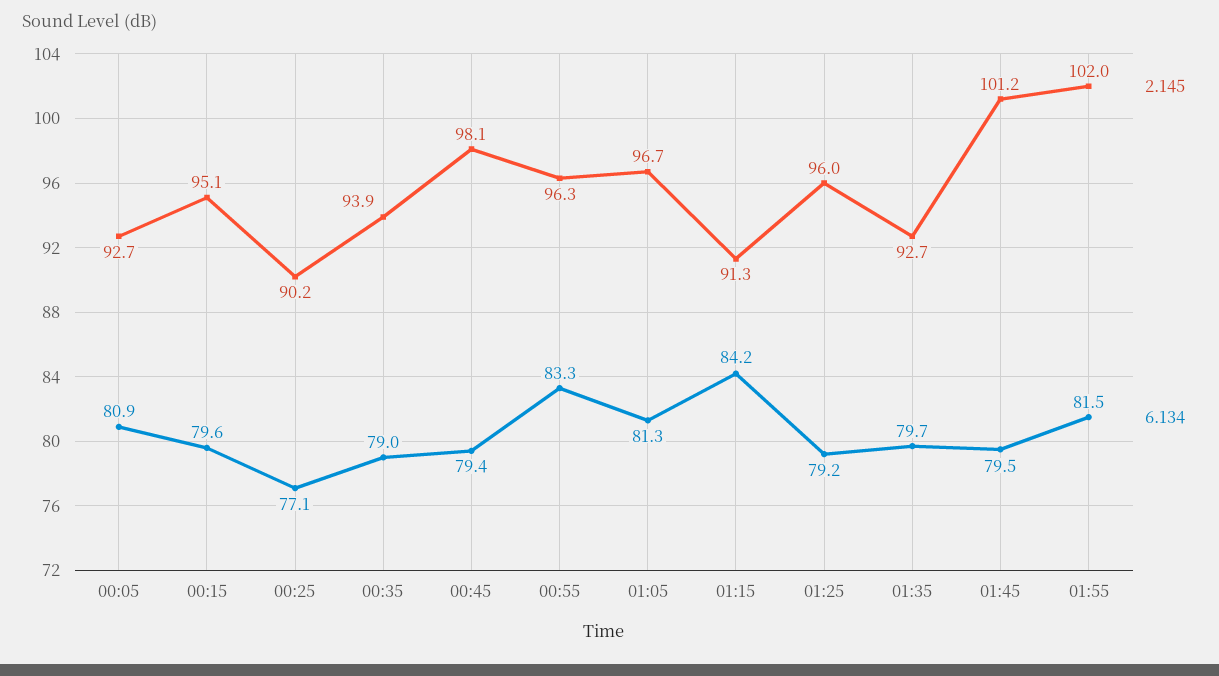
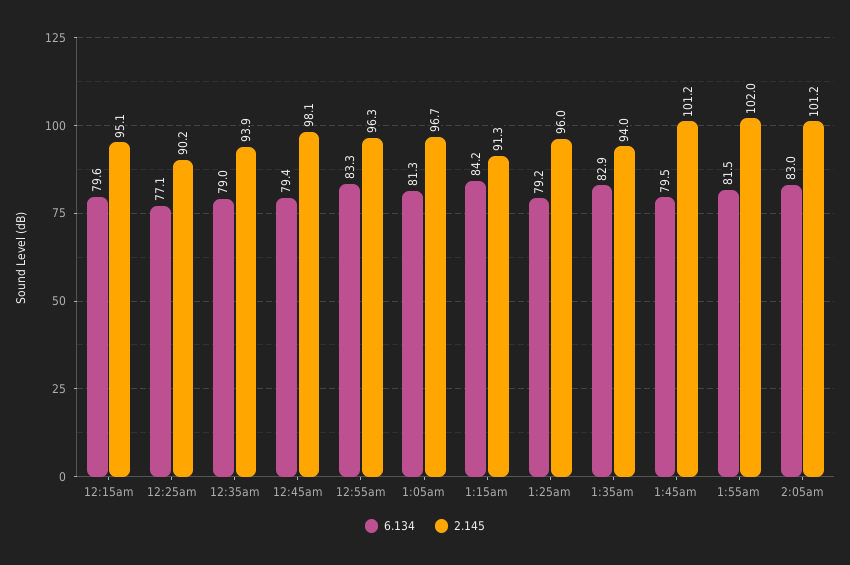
2.145, 00:05: 92.7 -> none
6.134, 00:05: 80.9 -> none
2.145, 01:35: 92.7 -> 94
6.134, 01:35: 79.7 -> 82.9
6.134, 2:05am: none -> 83
2.145, 2:05am: none -> 101.2

